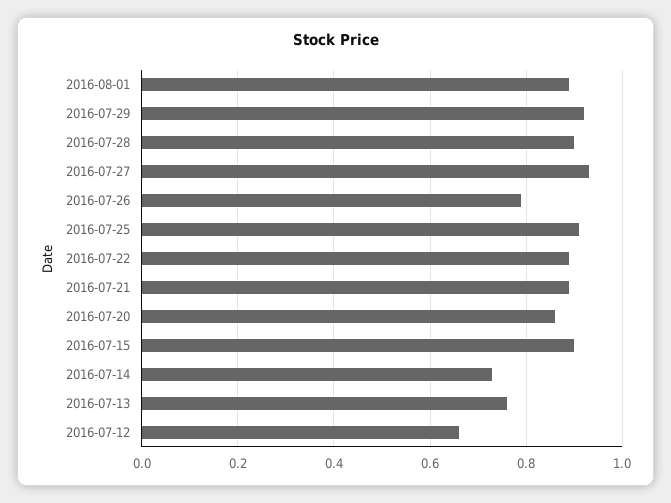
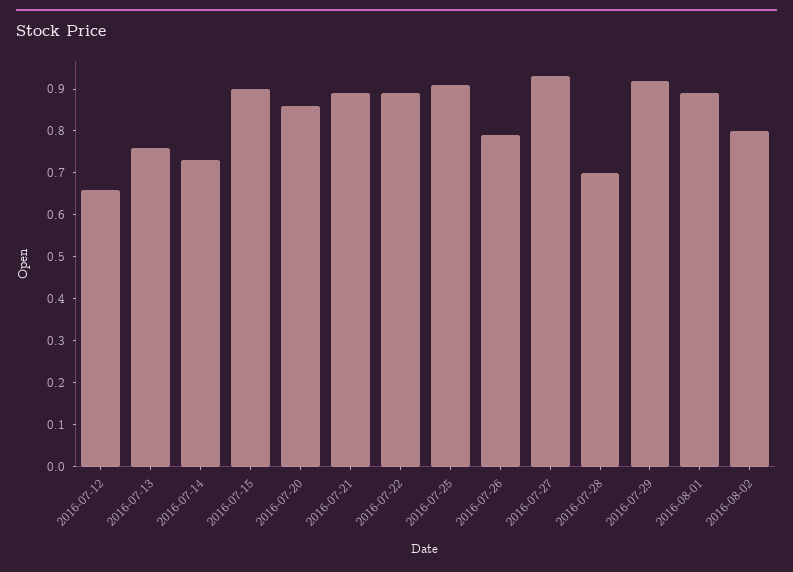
2016-07-28: 0.9 -> 0.7
2016-08-02: none -> 0.8

